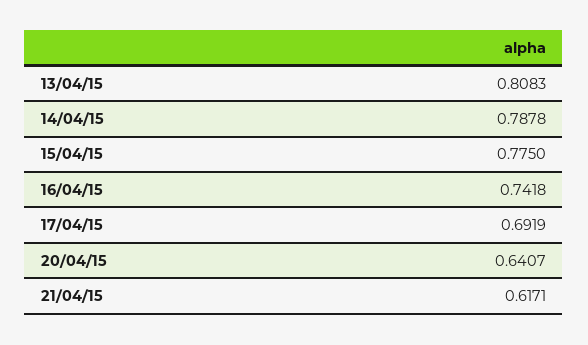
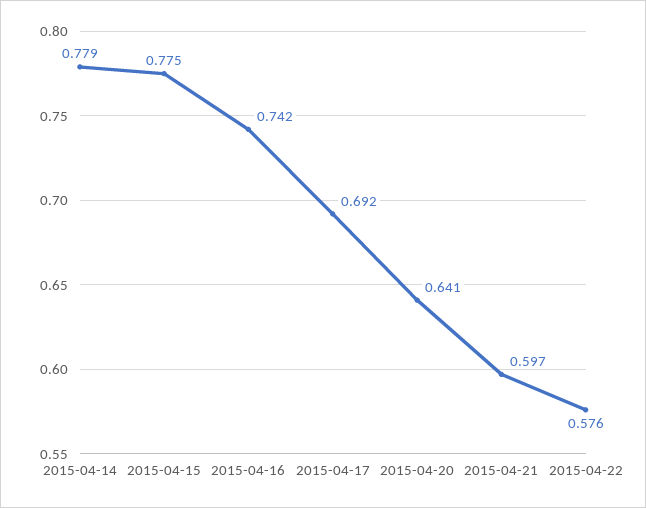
13/04/15: 0.8083 -> none
14/04/15: 0.7878 -> 0.779
21/04/15: 0.6171 -> 0.597
2015-04-22: none -> 0.576

